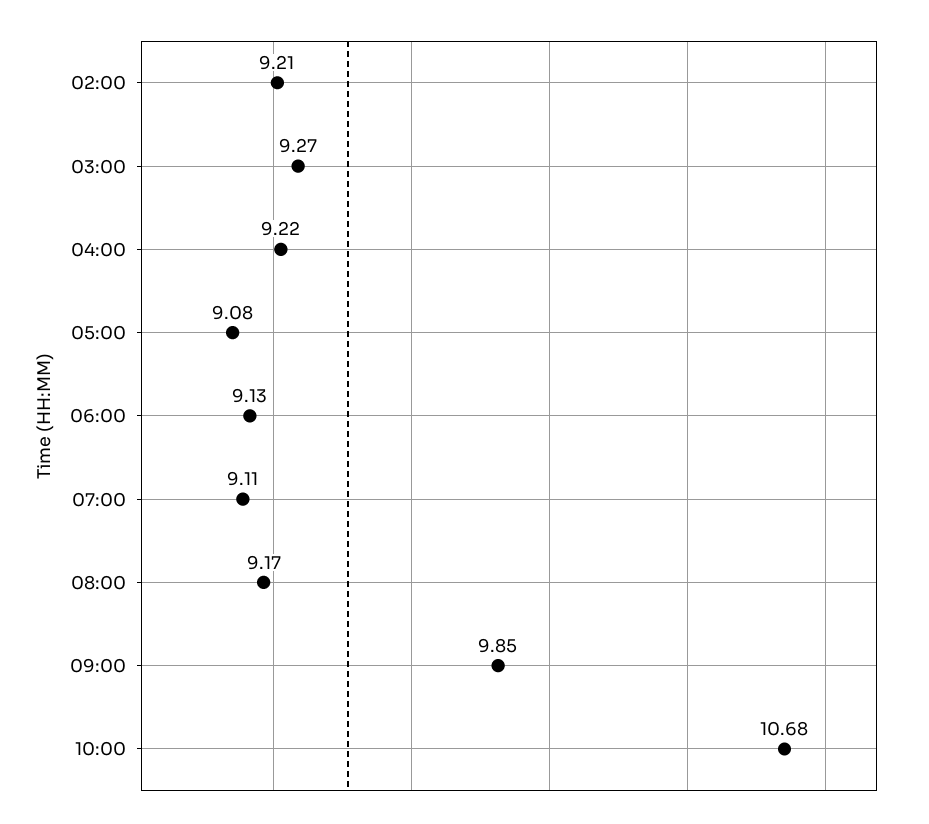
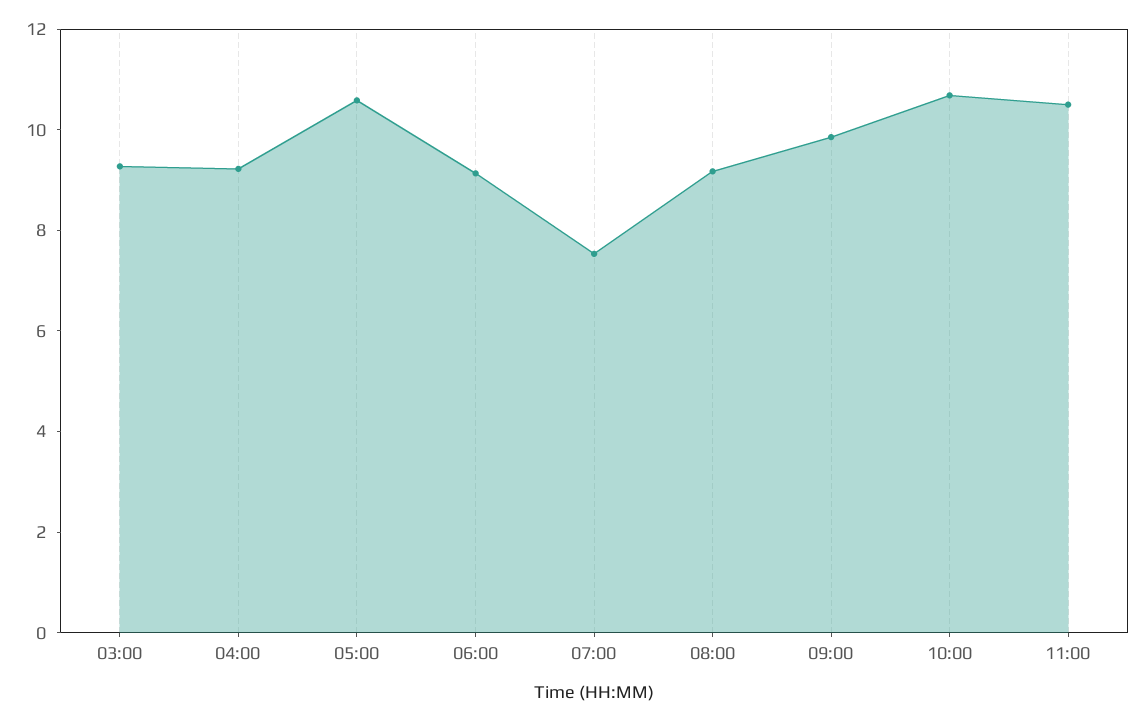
02:00: 9.21 -> none
05:00: 9.08 -> 10.5
07:00: 9.11 -> 7.5
11:00: none -> 10.5

